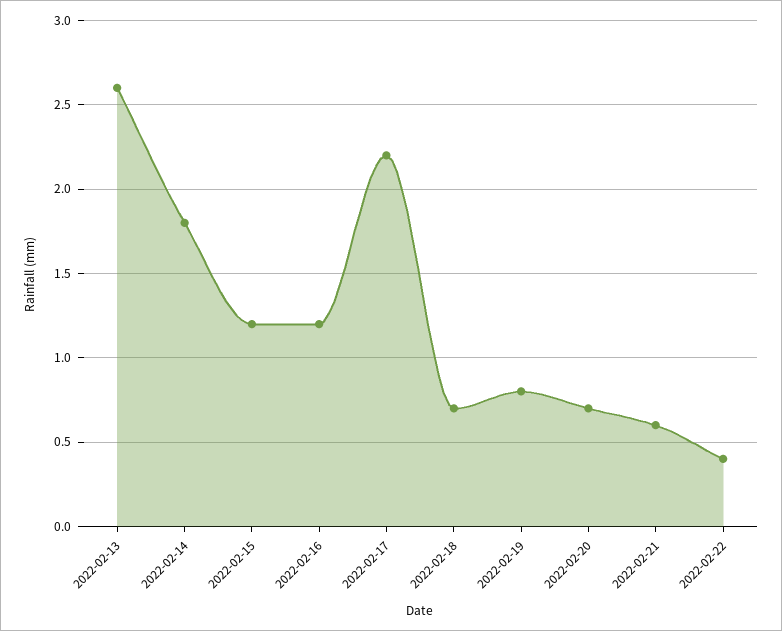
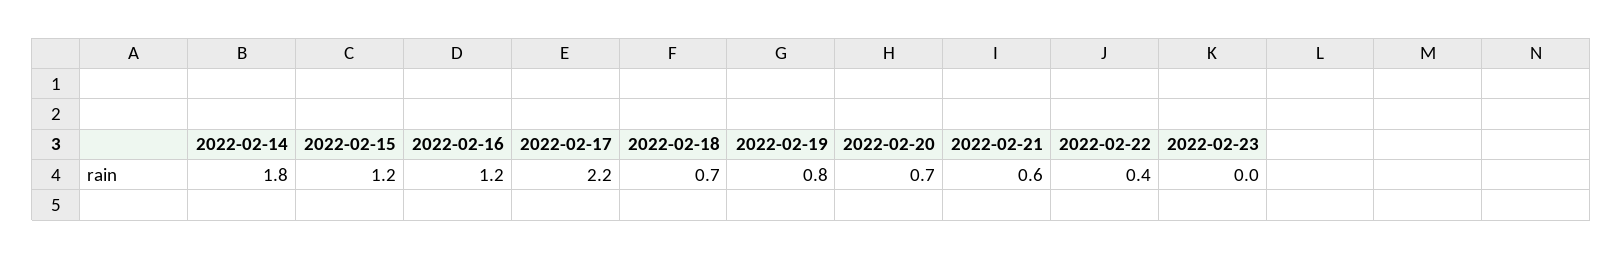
2022-02-13: 2.6 -> none
2022-02-23: none -> 0

